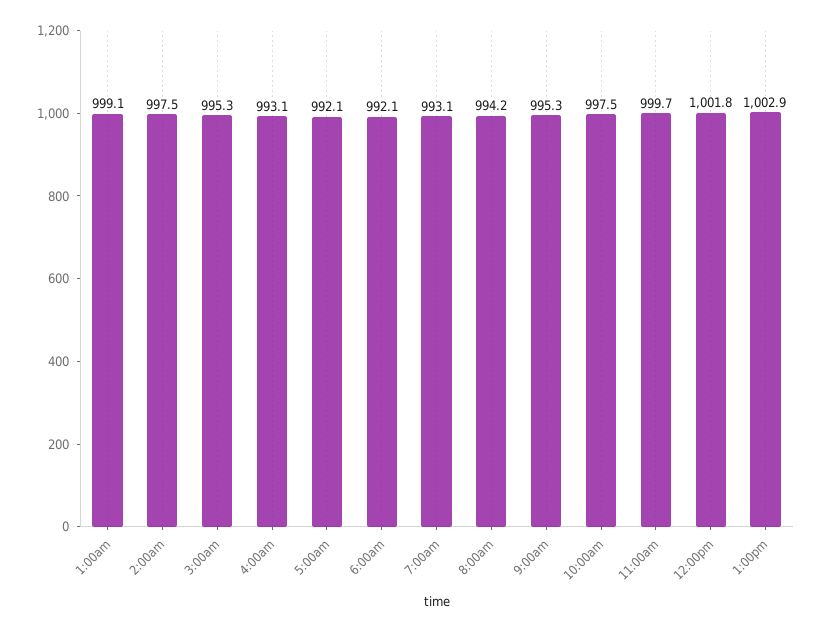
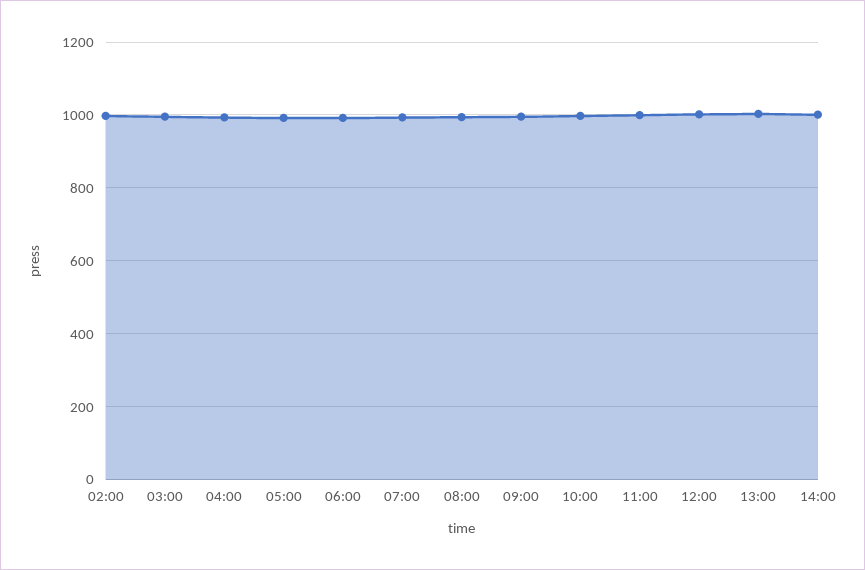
1:00am: 999.1 -> none
14:00: none -> 1000

